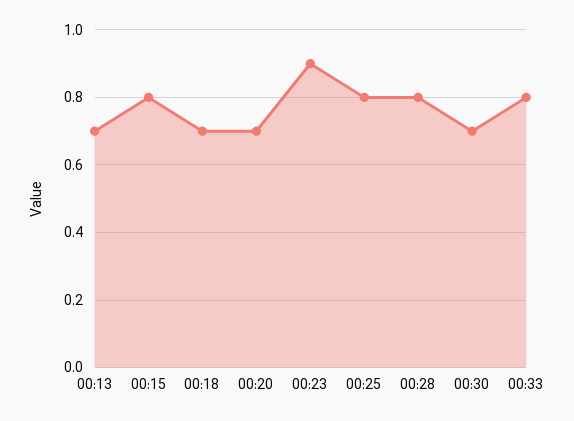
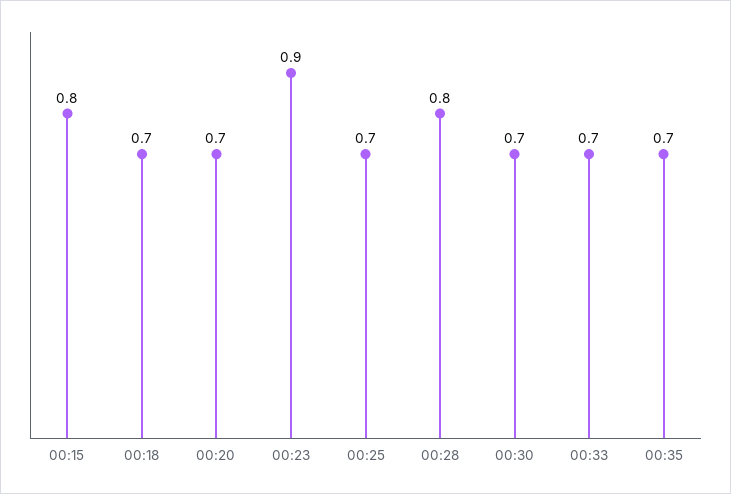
00:13: 0.7 -> none
00:25: 0.8 -> 0.7
00:33: 0.8 -> 0.7
00:35: none -> 0.7

